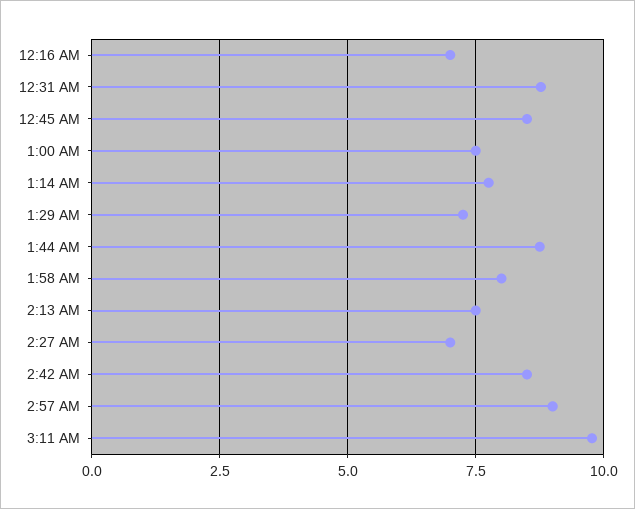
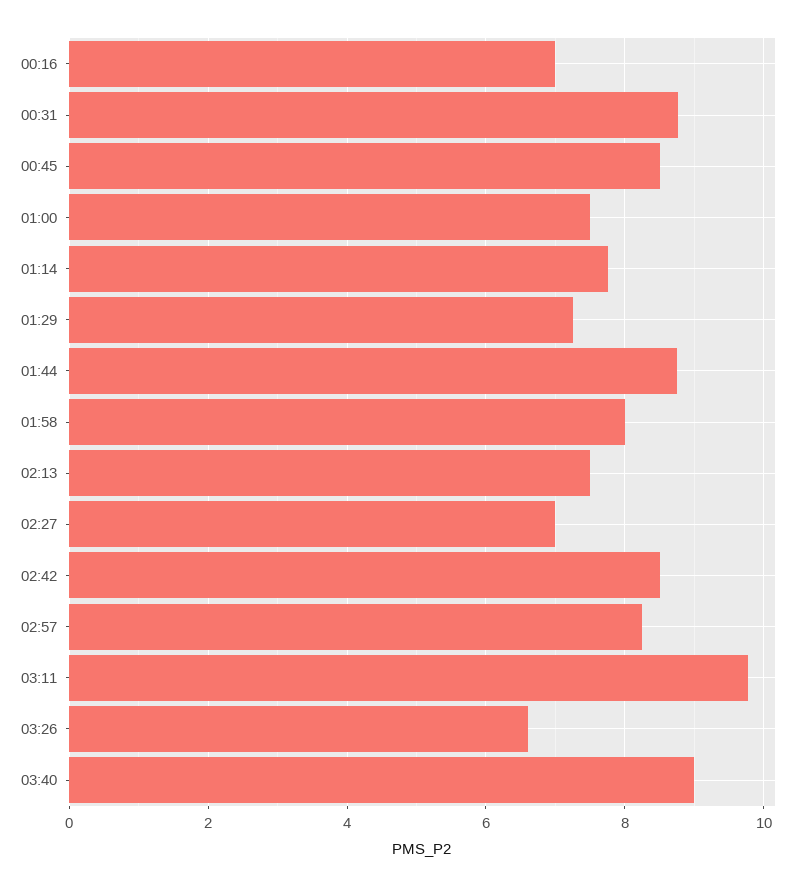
2:57 AM: 9 -> 8.2
03:26: none -> 6.6
03:40: none -> 9

